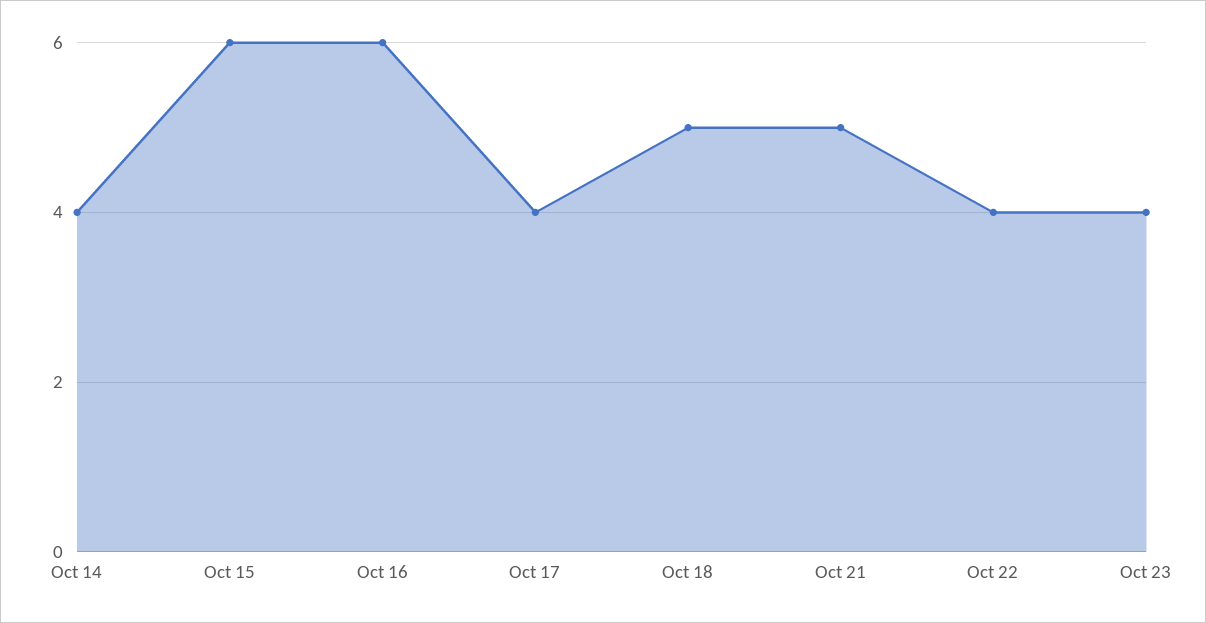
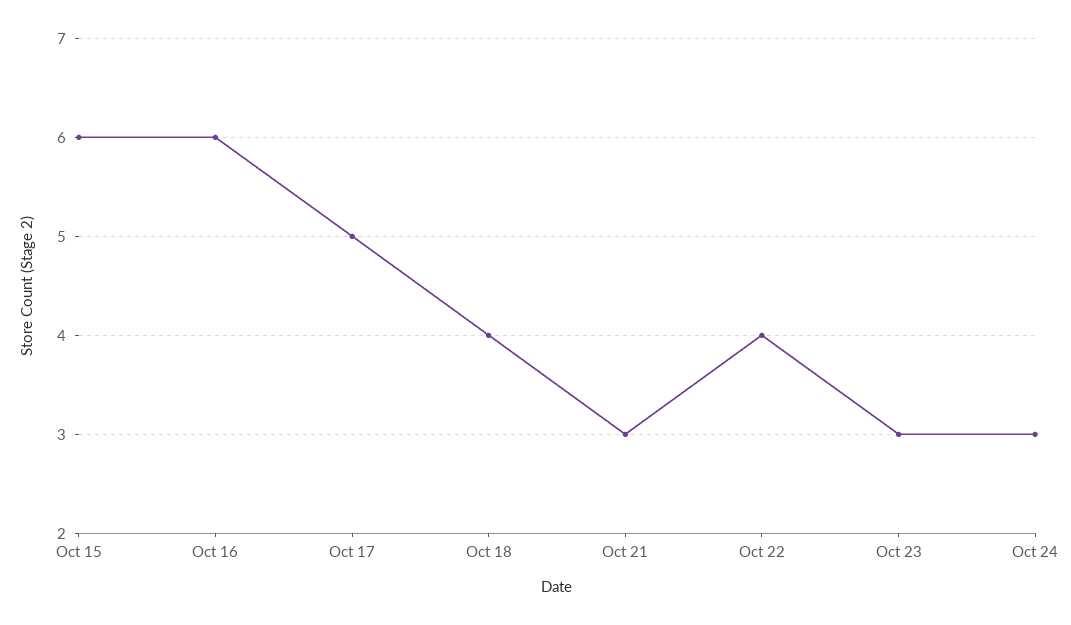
Oct 14: 4 -> none
Oct 17: 4 -> 5
Oct 18: 5 -> 4
Oct 21: 5 -> 3
Oct 23: 4 -> 3
Oct 24: none -> 3

